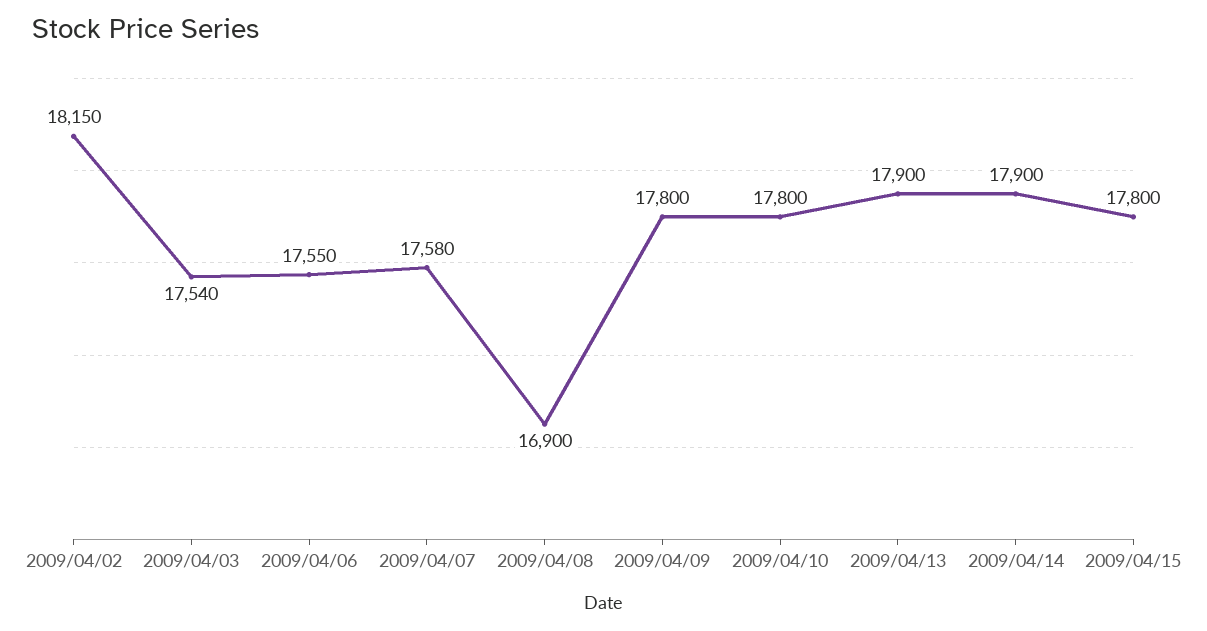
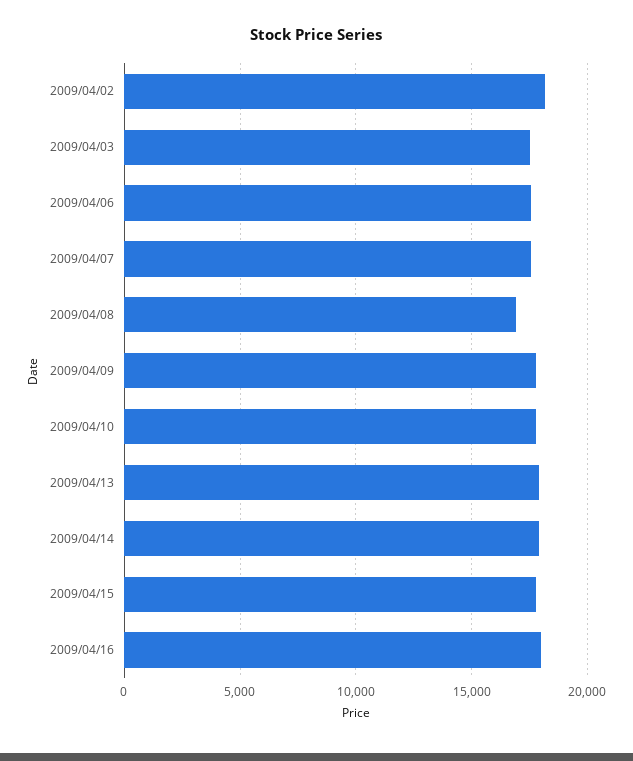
2009/04/16: none -> 18000

